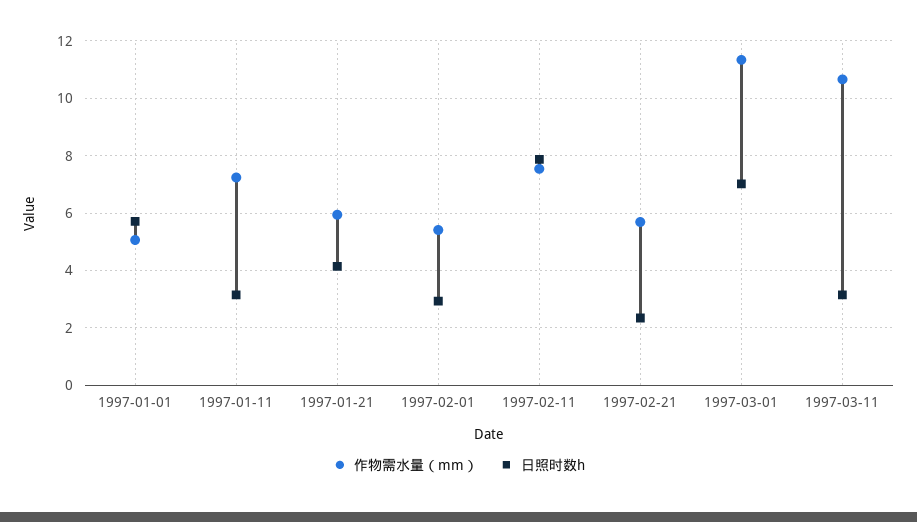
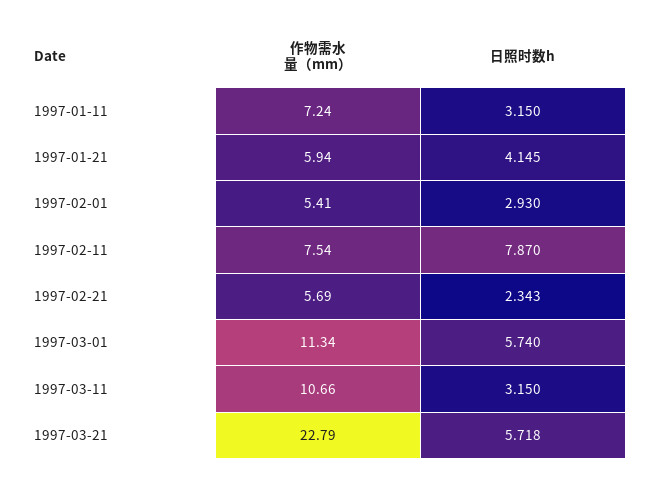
作物需水量（mm）, 1997-01-01: 5 -> none
日照时数h, 1997-01-01: 5.75 -> none
日照时数h, 1997-03-01: 7 -> 5.74
作物需水量（mm）, 1997-03-21: none -> 22.79
日照时数h, 1997-03-21: none -> 5.718

